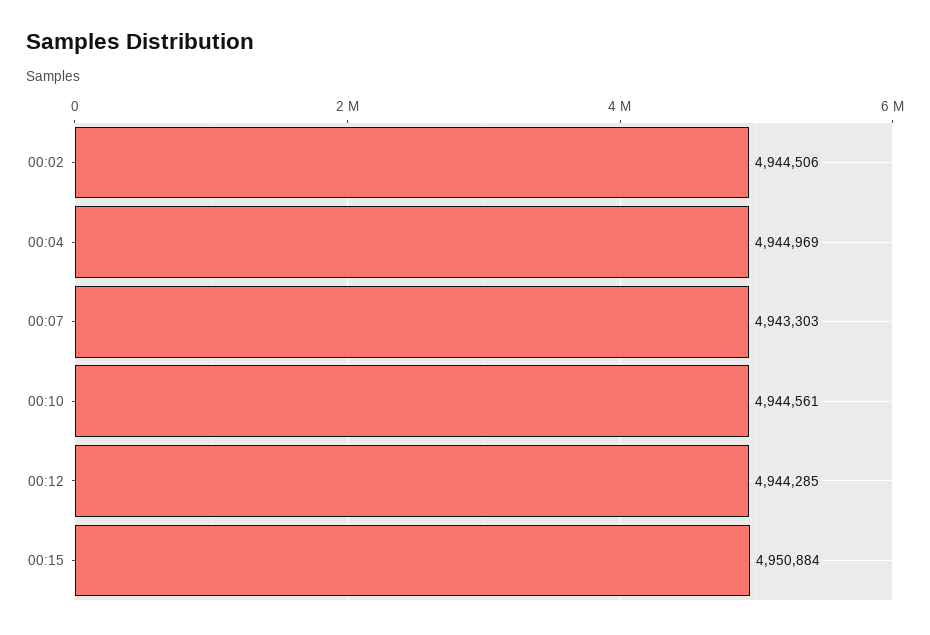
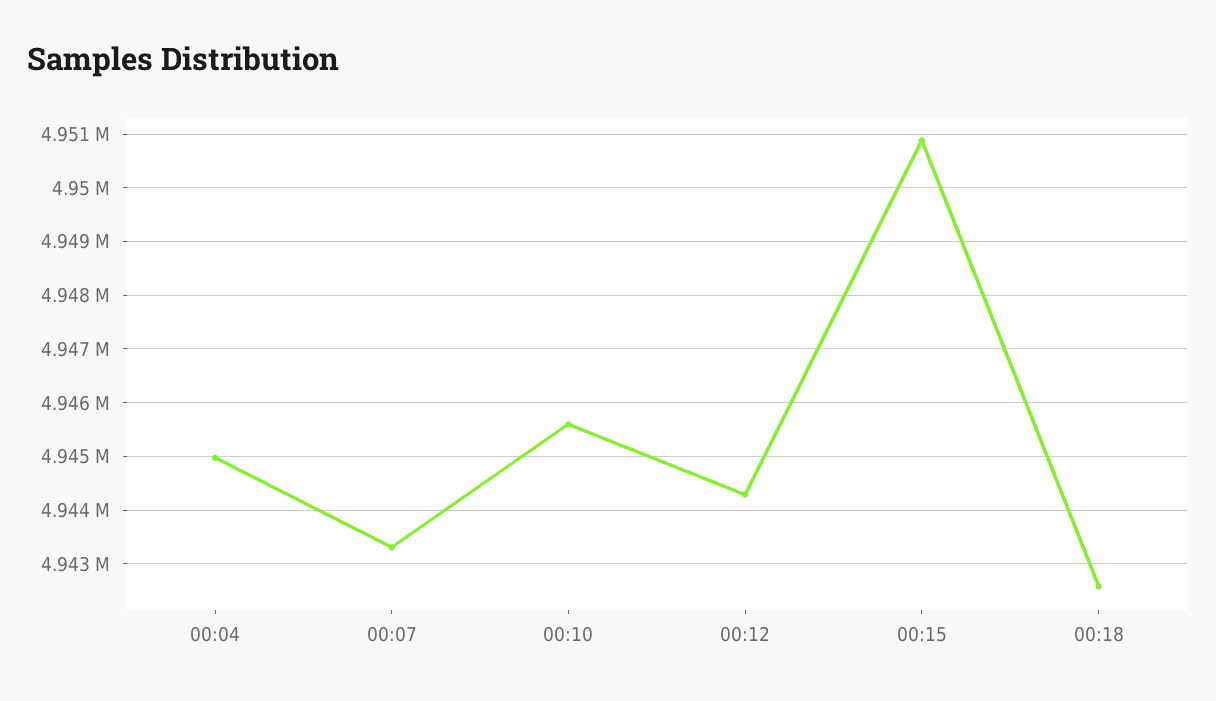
00:02: 4944506 -> none
00:10: 4944561 -> 4945600
00:18: none -> 4942600

